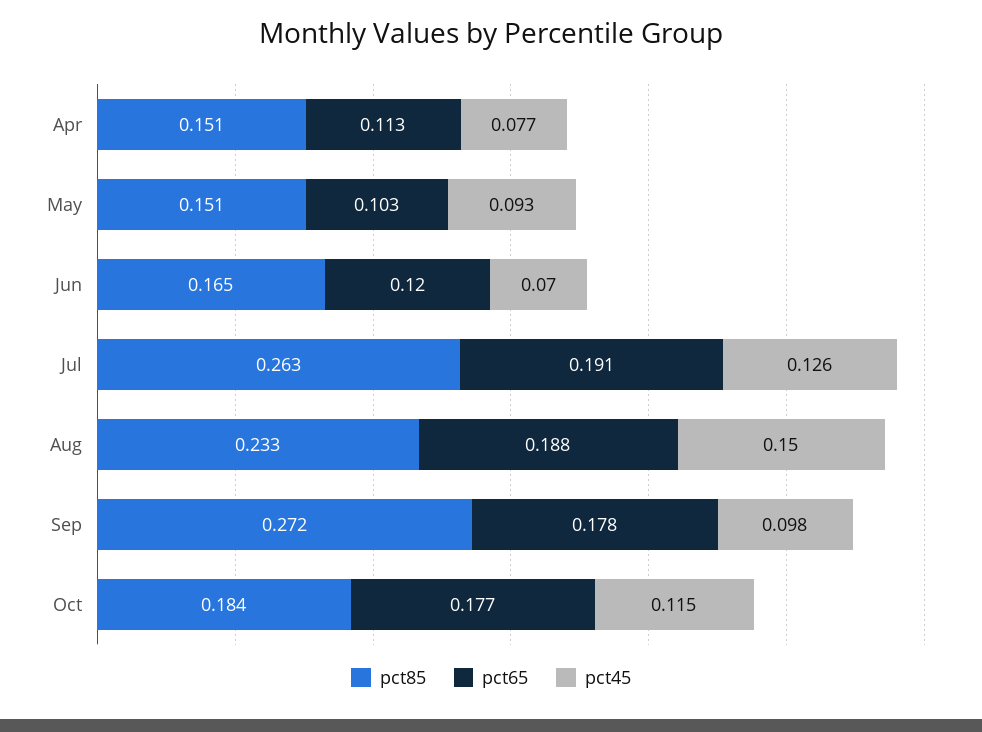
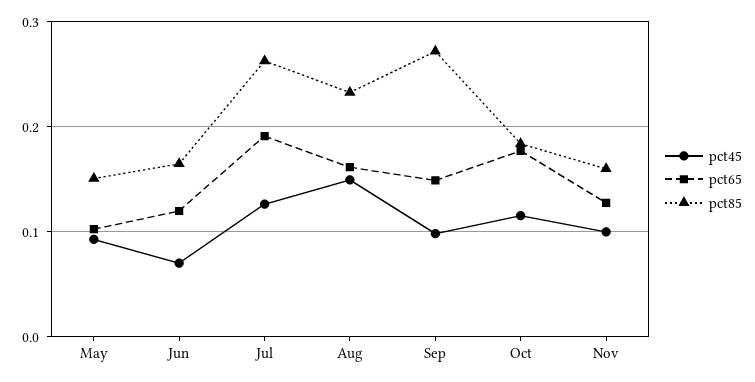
pct85, Apr: 0.151 -> none
pct65, Apr: 0.113 -> none
pct45, Apr: 0.077 -> none
pct65, Aug: 0.188 -> 0.16
pct65, Sep: 0.178 -> 0.15
pct45, Nov: none -> 0.1
pct65, Nov: none -> 0.13
pct85, Nov: none -> 0.16

